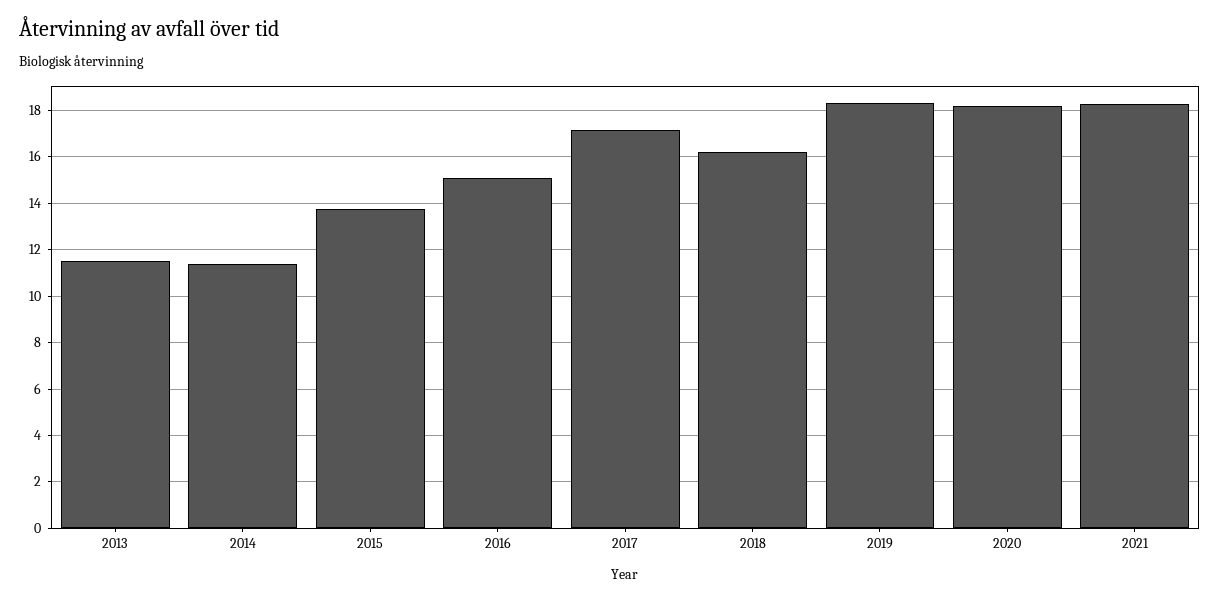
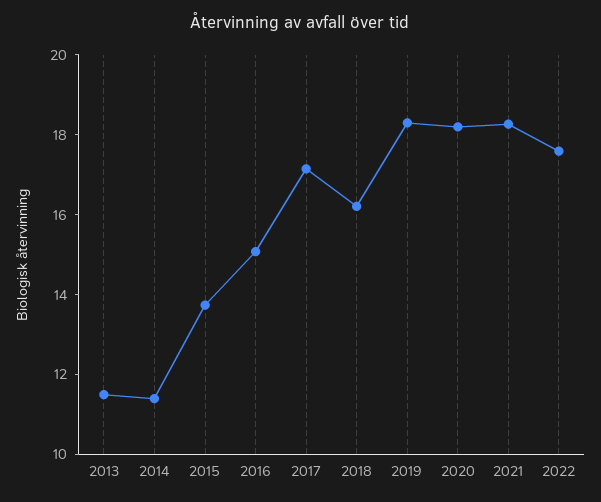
2022: none -> 17.5

